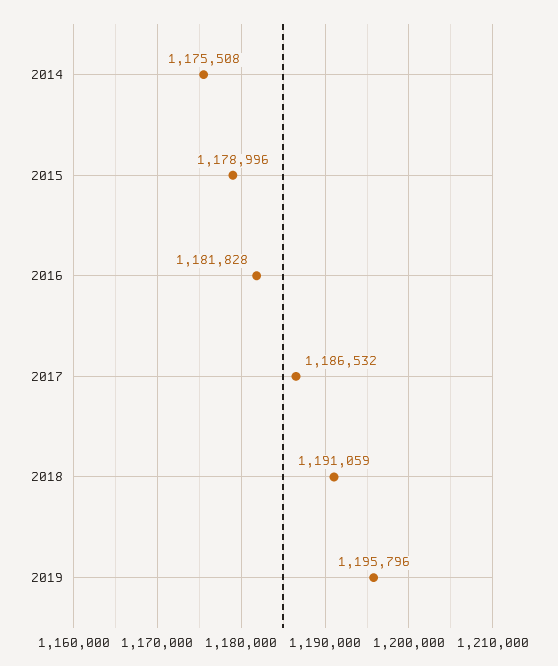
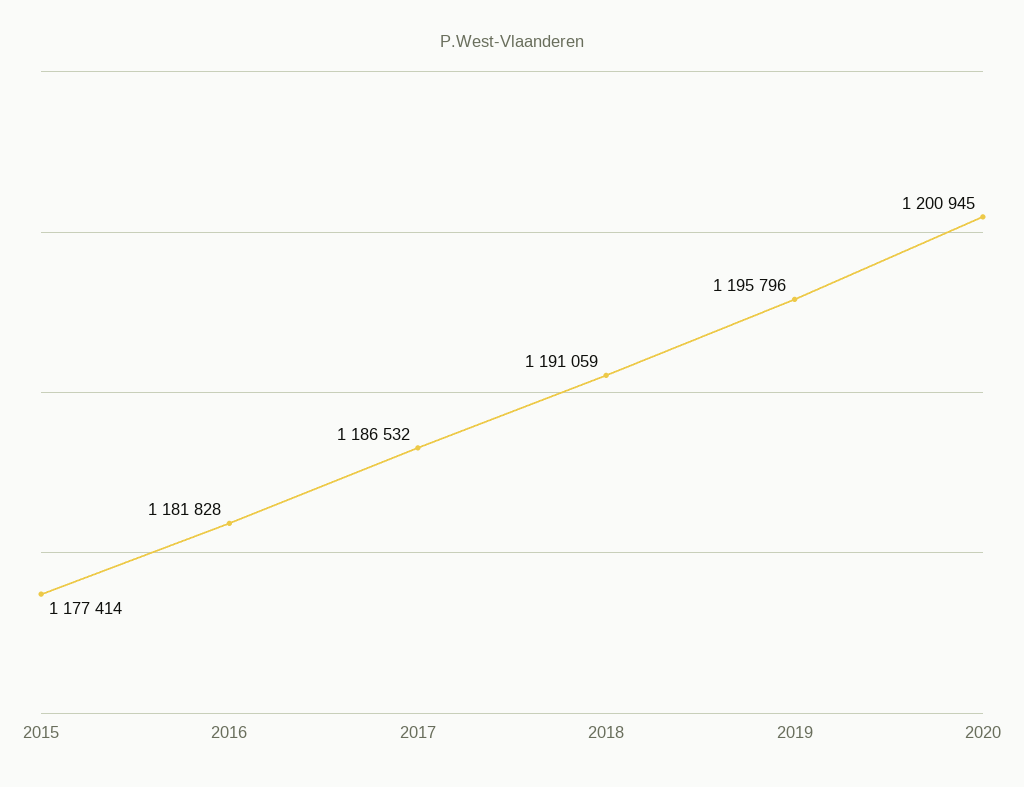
2014: 1175508 -> none
2015: 1178996 -> 1177414
2020: none -> 1200945

